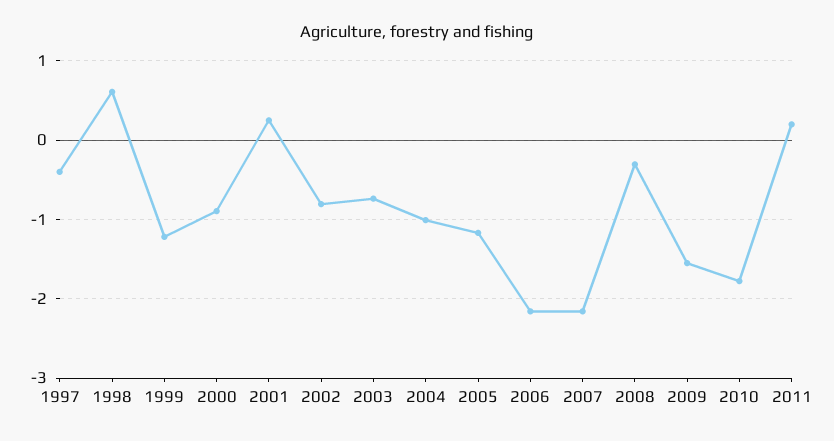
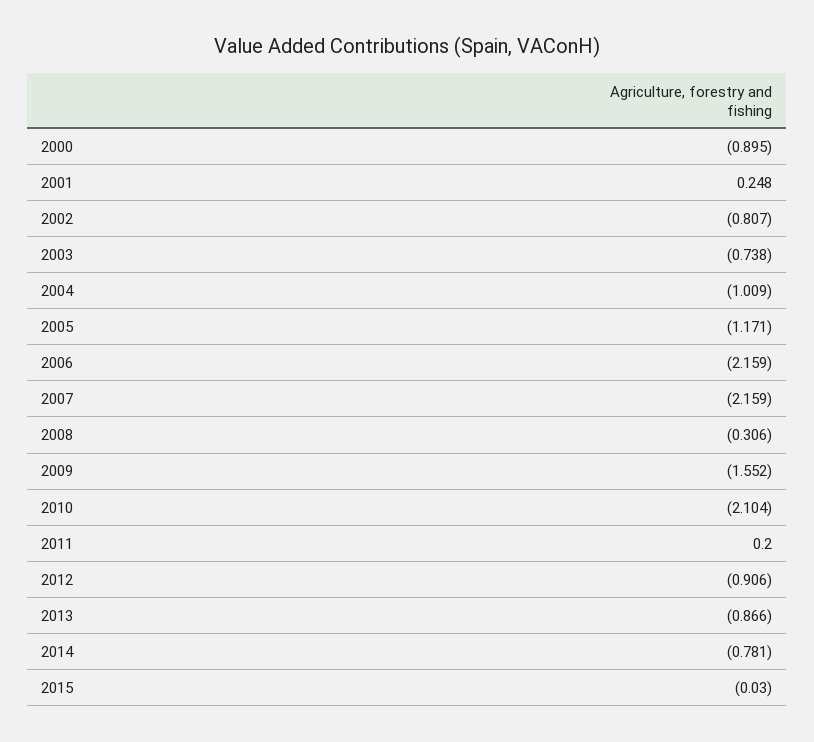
1997: -0.4 -> none
1998: 0.6 -> none
1999: -1.2 -> none
2010: -1.8 -> -2.104
2012: none -> -0.906
2013: none -> -0.866
2014: none -> -0.781
2015: none -> -0.03

